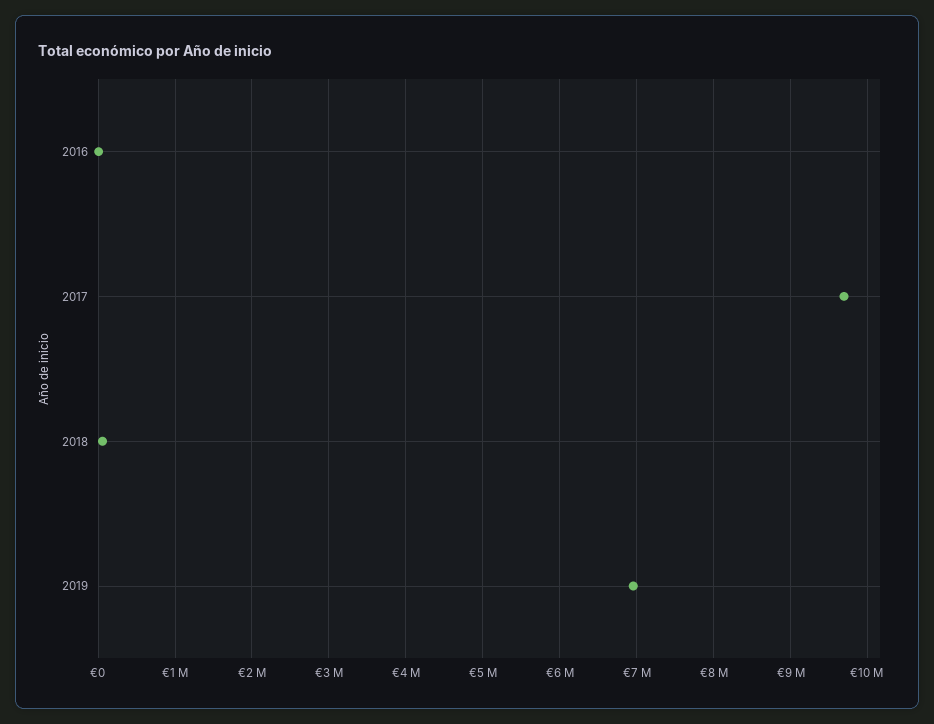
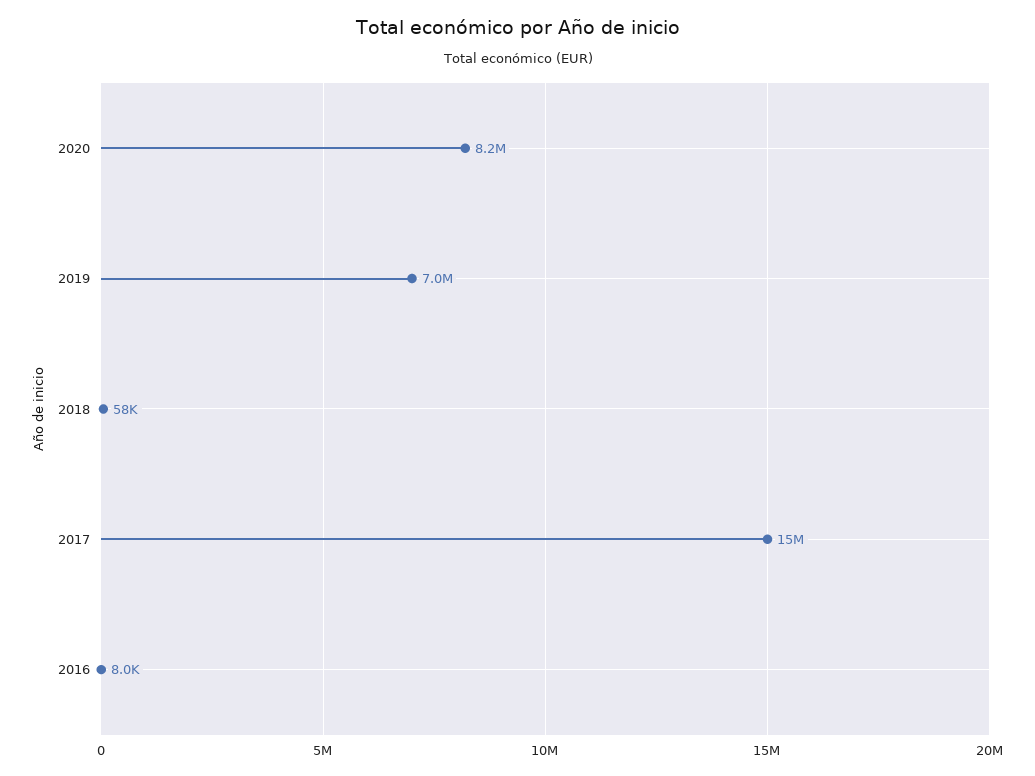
2017: 9700000 -> 15000000
2020: none -> 8200000

